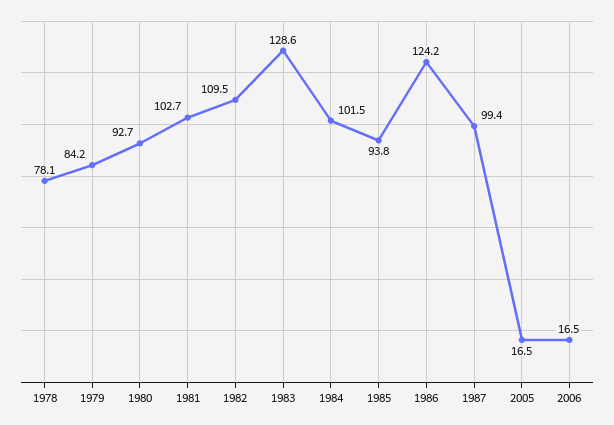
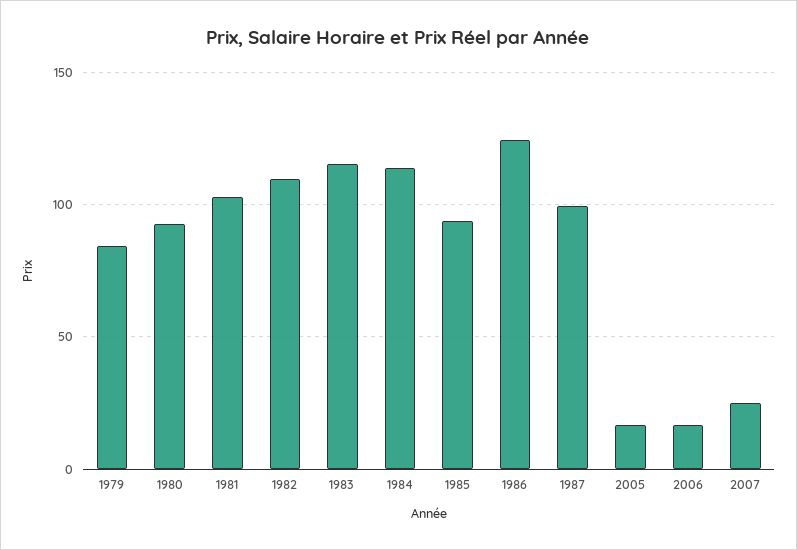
1978: 78.1 -> none
1983: 128.6 -> 115
1984: 101.5 -> 115
2007: none -> 25

